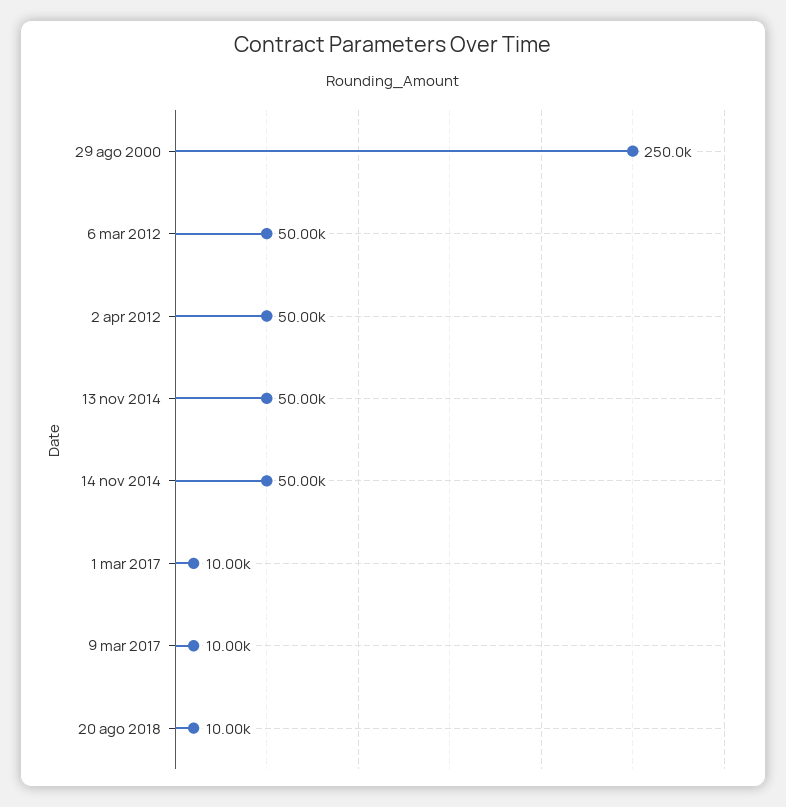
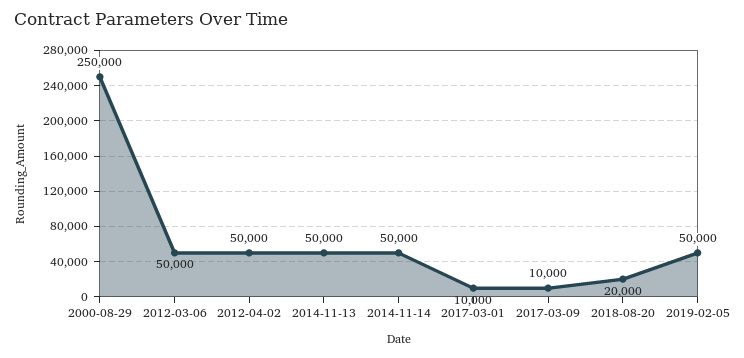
20 ago 2018: 10000 -> 20000
2019-02-05: none -> 50000

